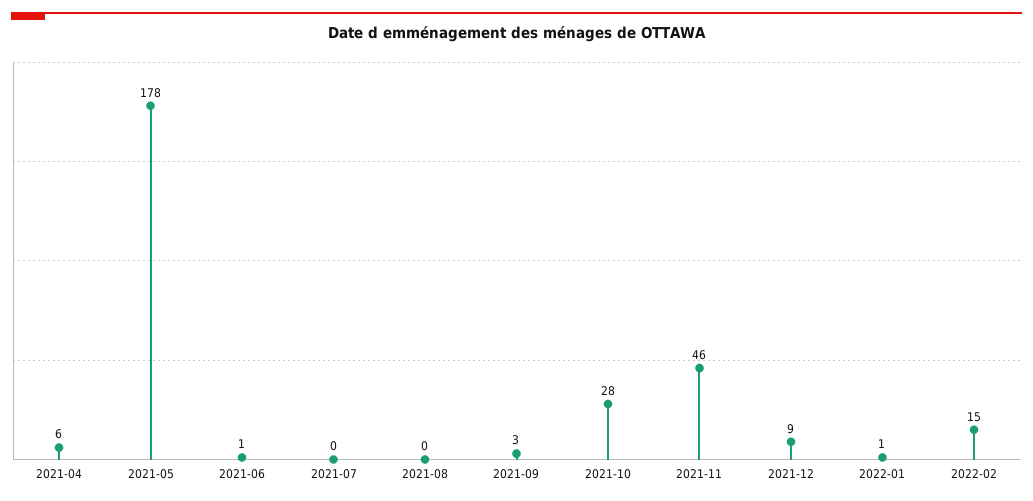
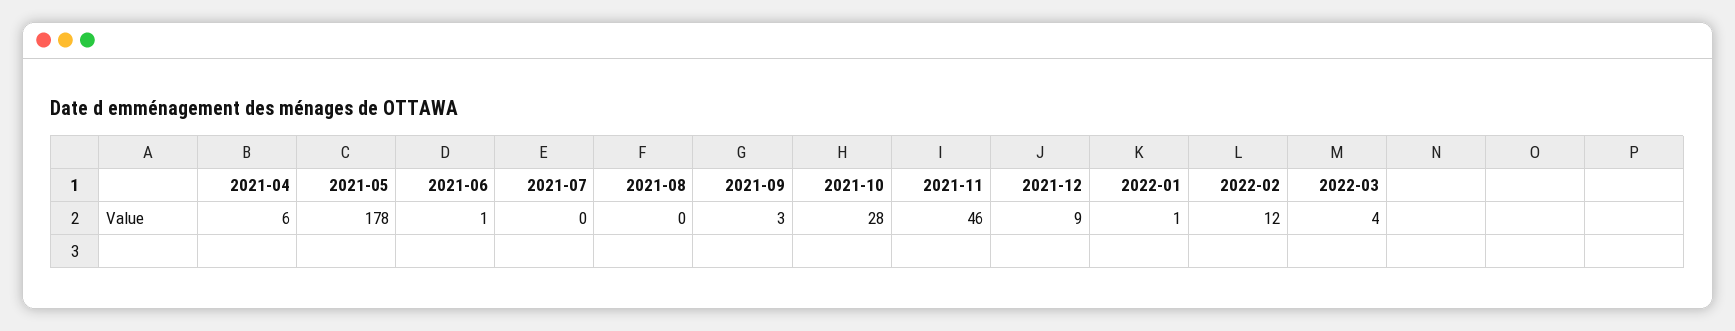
2022-02: 15 -> 12
2022-03: none -> 4

